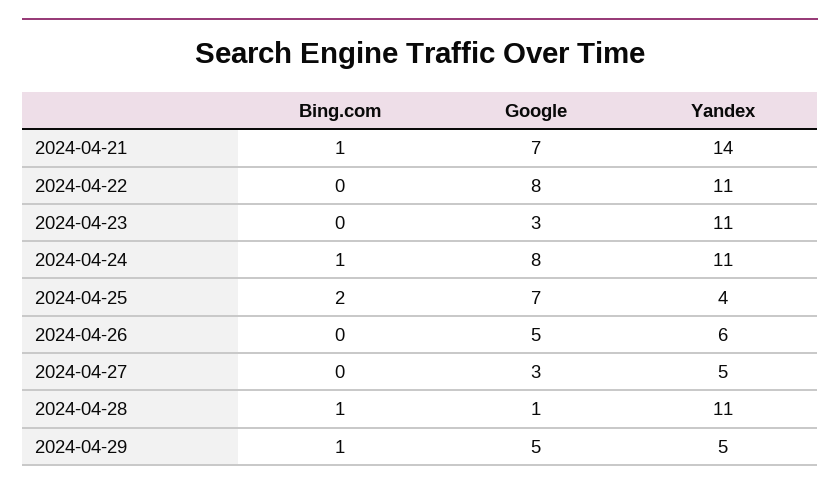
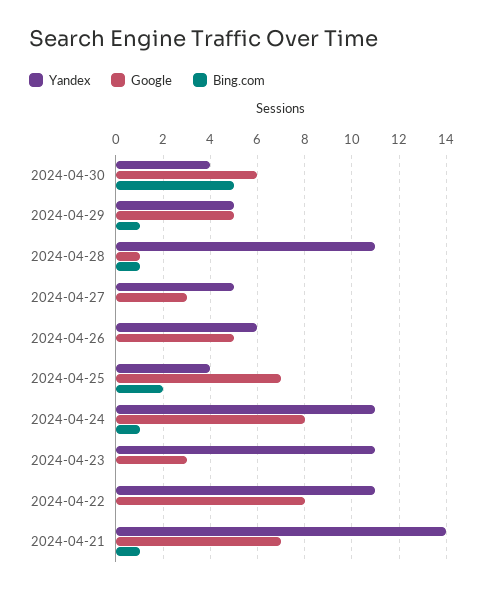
Yandex, 2024-04-30: none -> 4
Google, 2024-04-30: none -> 6
Bing.com, 2024-04-30: none -> 5

